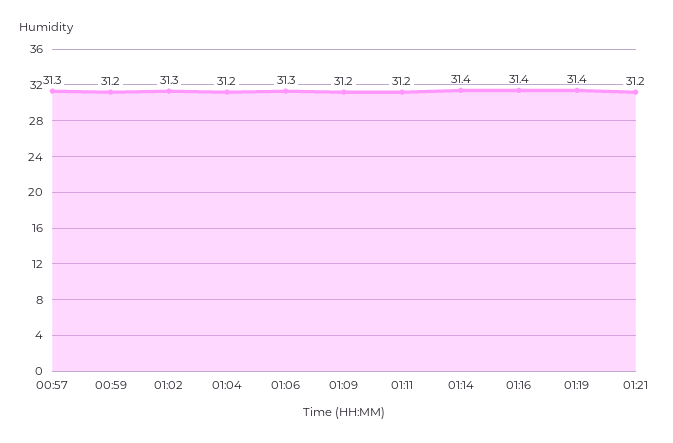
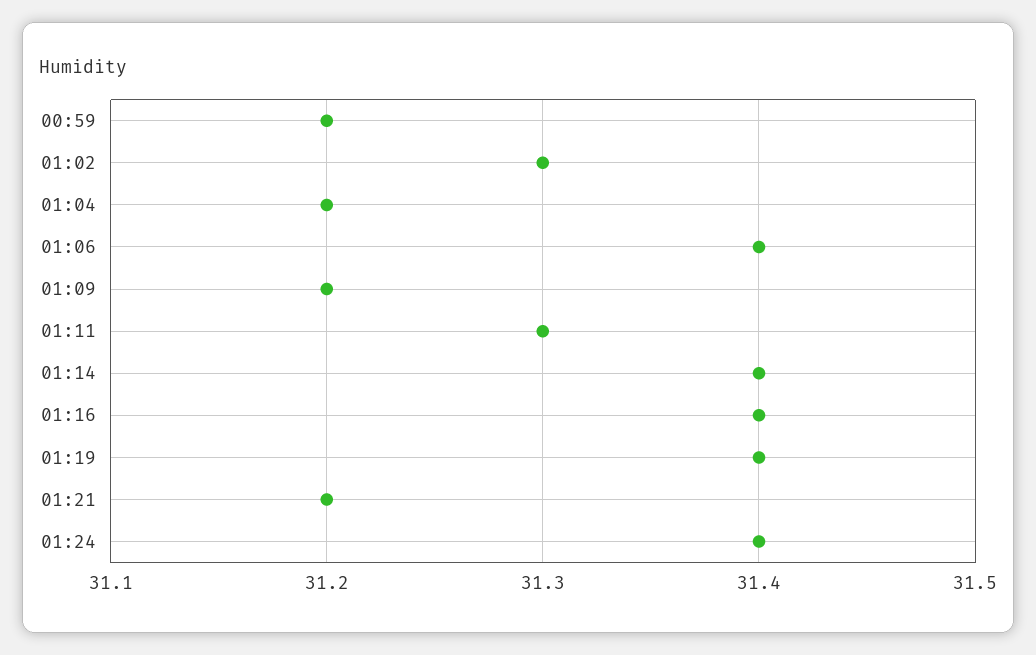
00:57: 31.3 -> none
01:06: 31.3 -> 31.4
01:11: 31.2 -> 31.3
01:24: none -> 31.4

